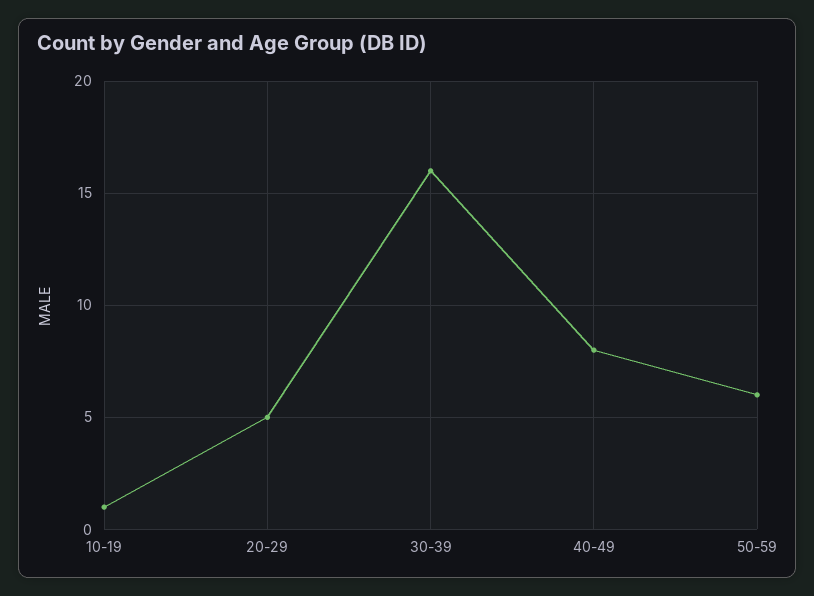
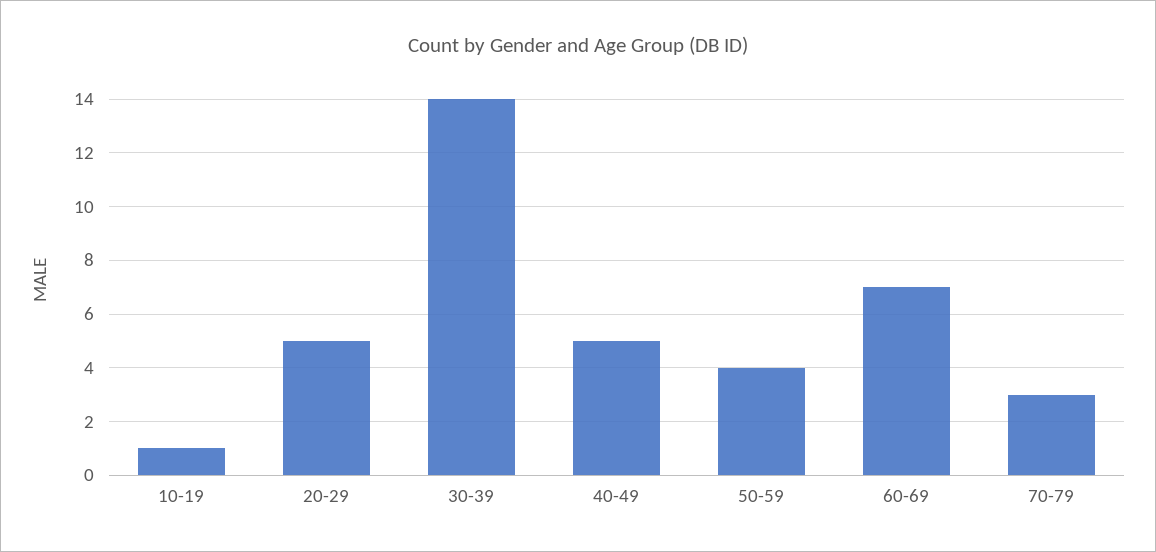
30-39: 16 -> 14
40-49: 8 -> 5
50-59: 6 -> 4
60-69: none -> 7
70-79: none -> 3

